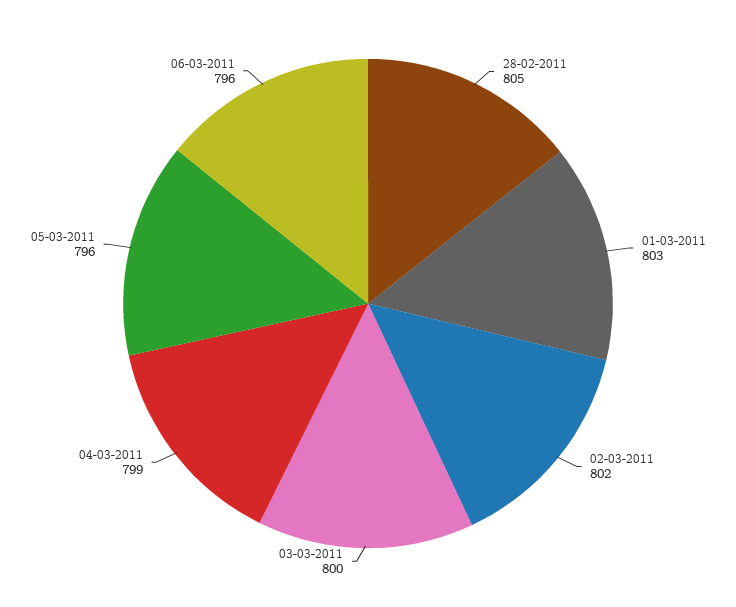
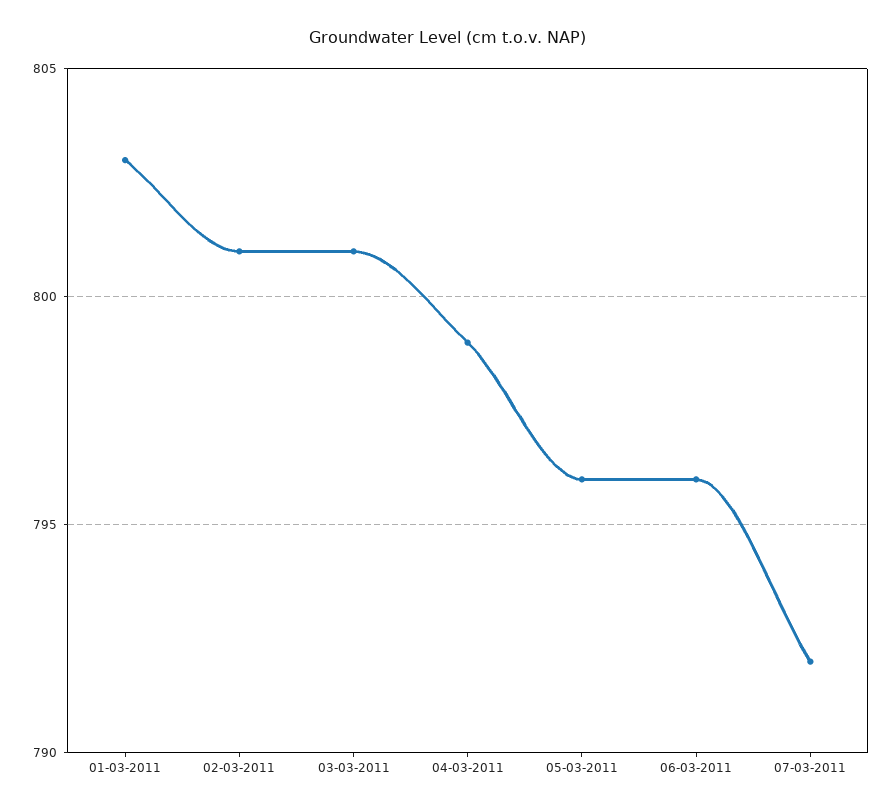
28-02-2011: 805 -> none
02-03-2011: 802 -> 801
03-03-2011: 800 -> 801
07-03-2011: none -> 792

